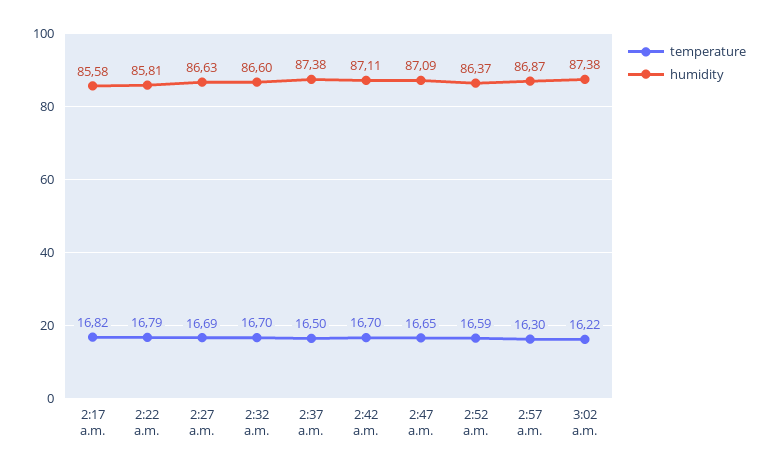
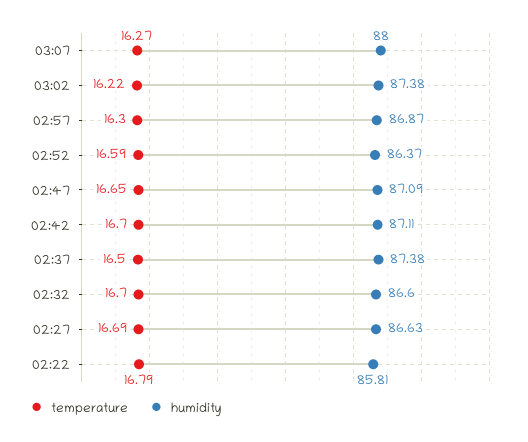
temperature, 2:17 a.m.: 16.82 -> none
humidity, 2:17 a.m.: 85.58 -> none
temperature, 03:07: none -> 16.27
humidity, 03:07: none -> 88

